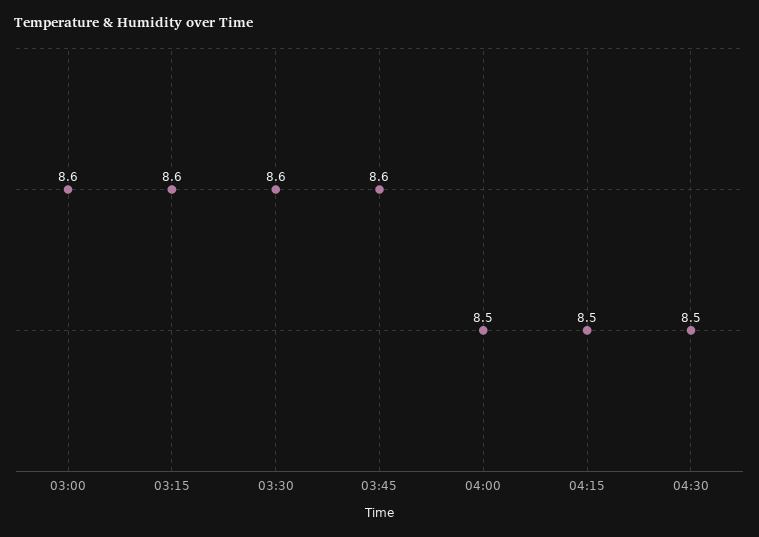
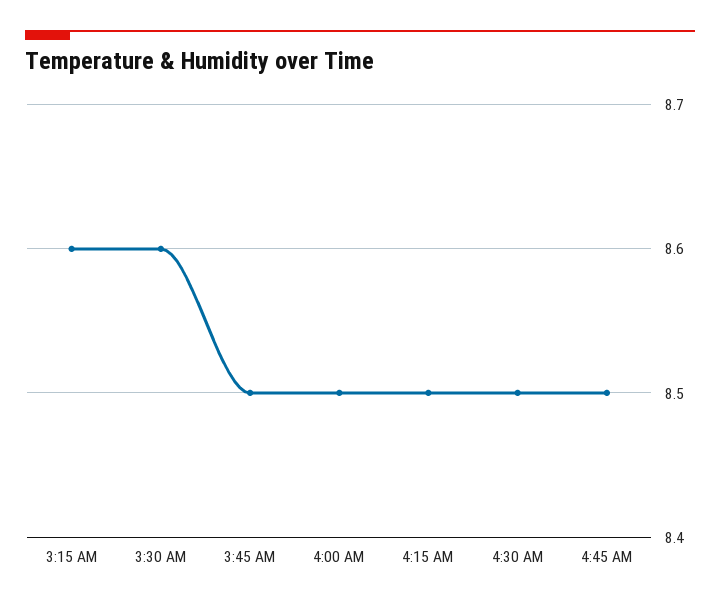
03:00: 8.6 -> none
03:45: 8.6 -> 8.5
4:45 AM: none -> 8.5

